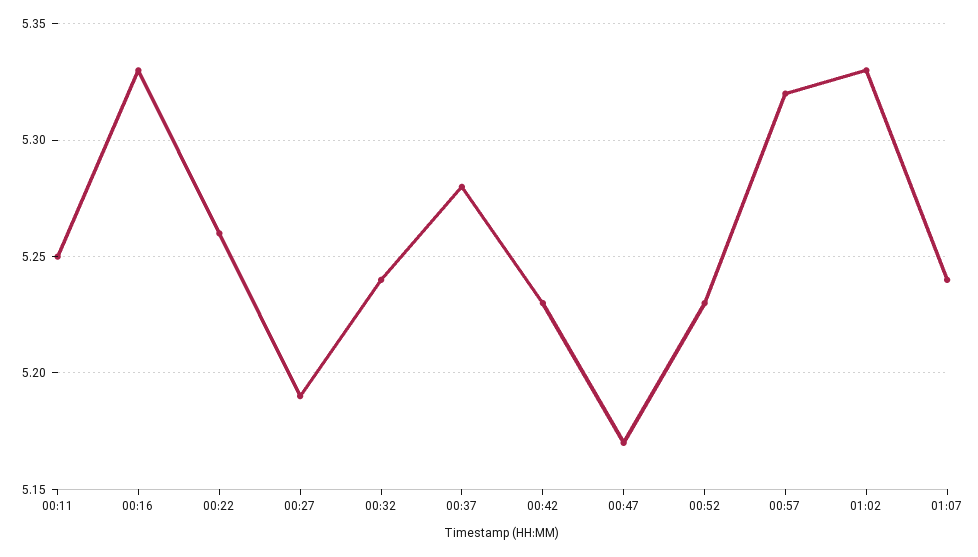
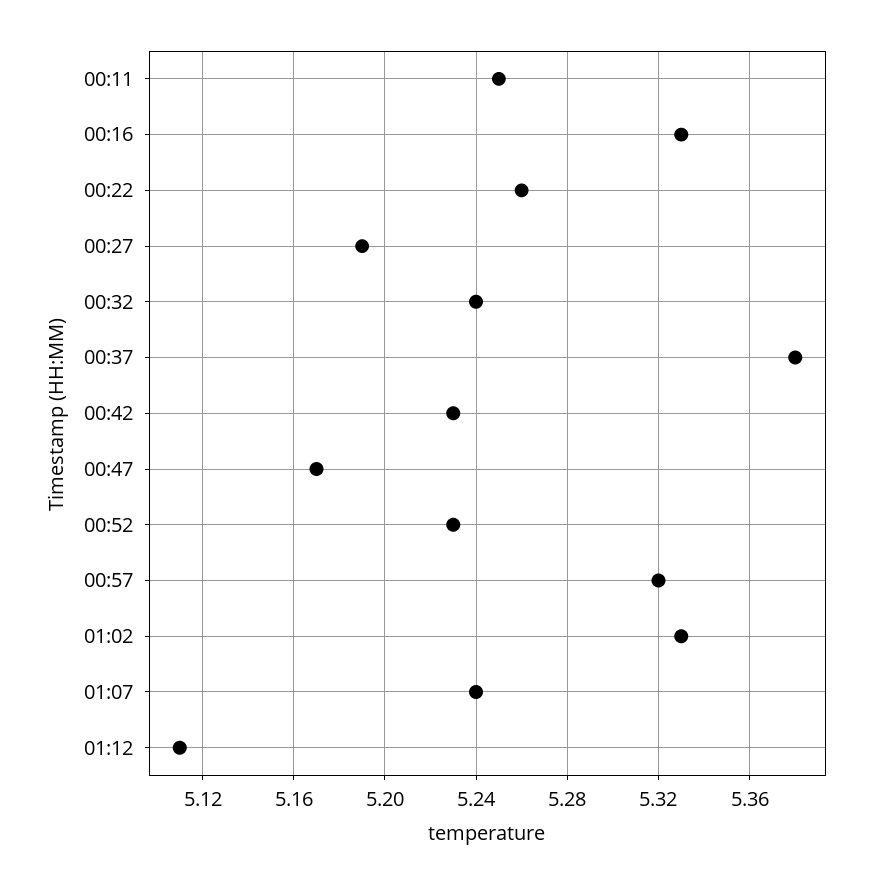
00:37: 5.28 -> 5.38
01:12: none -> 5.11

